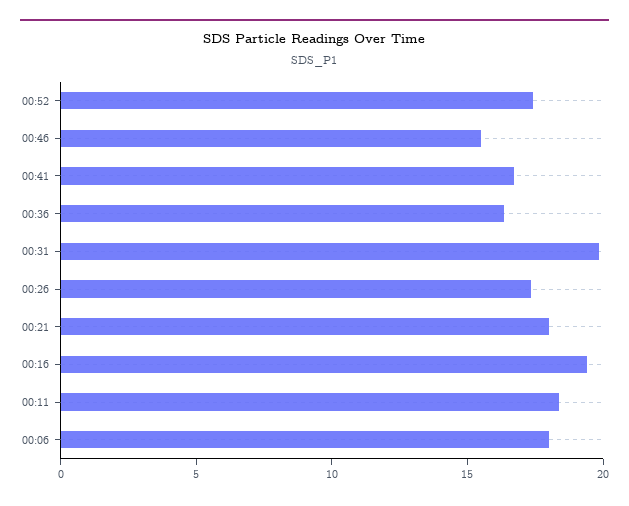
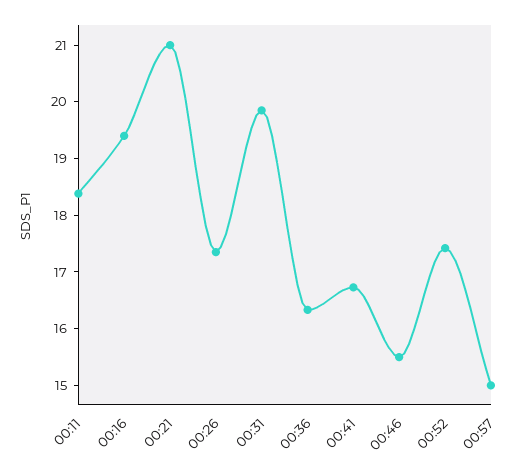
00:21: 18 -> 21
00:06: 18 -> none
00:57: none -> 15

